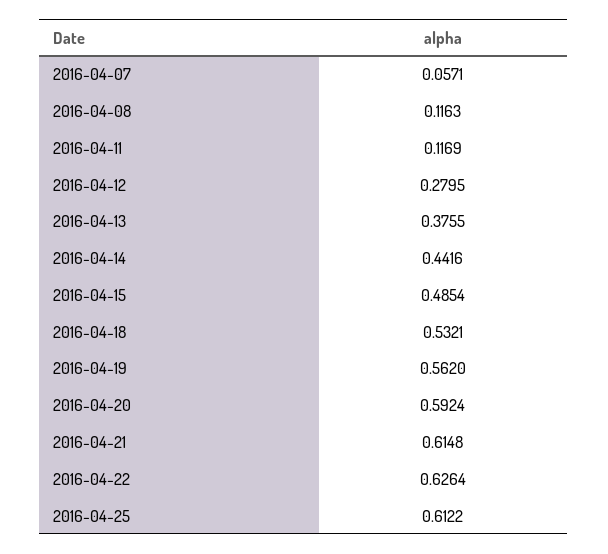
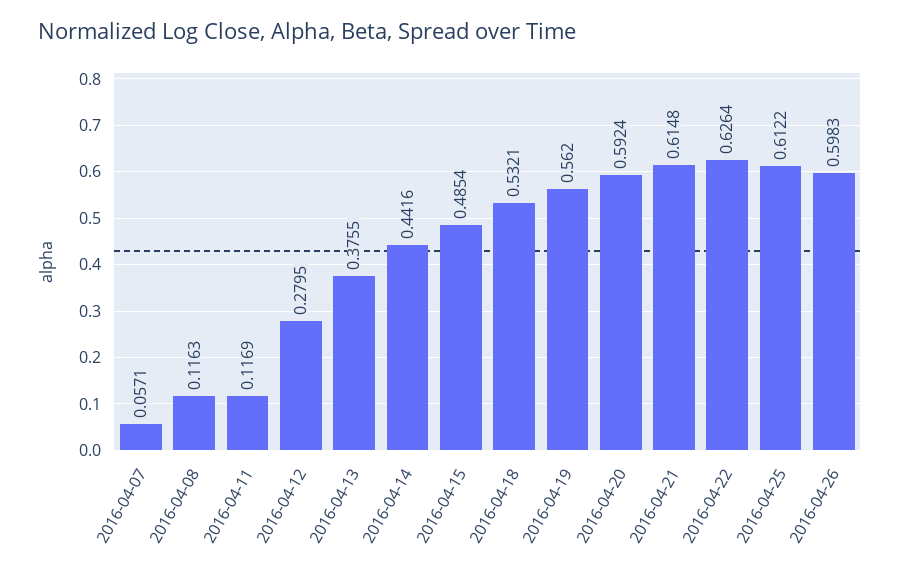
2016-04-26: none -> 0.5983

